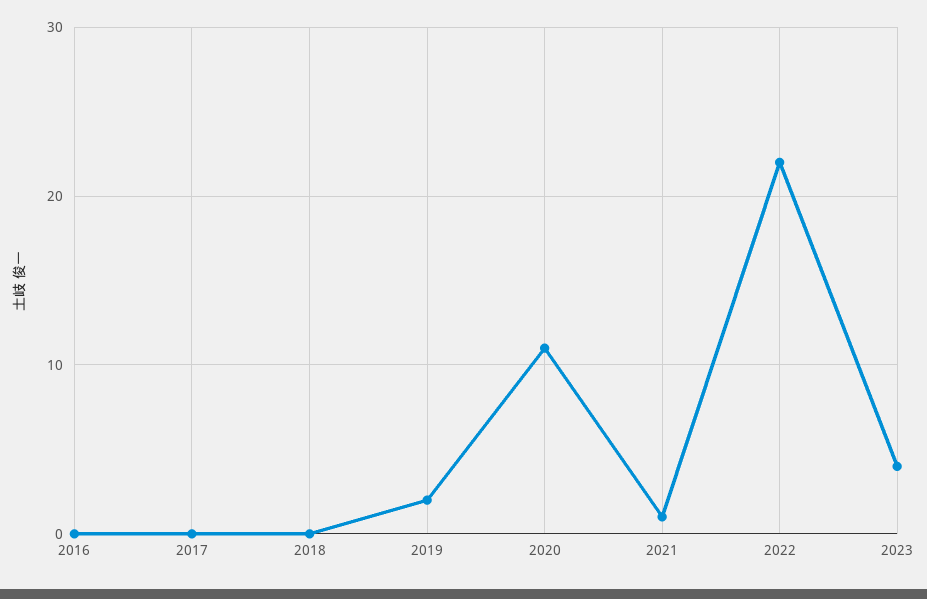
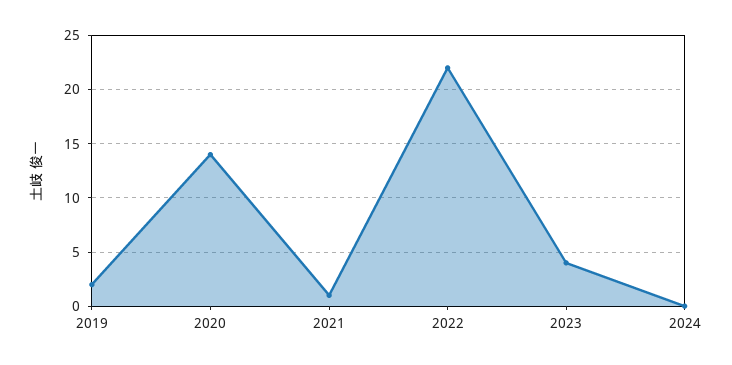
2016: 0 -> none
2017: 0 -> none
2018: 0 -> none
2020: 11 -> 14
2024: none -> 0

